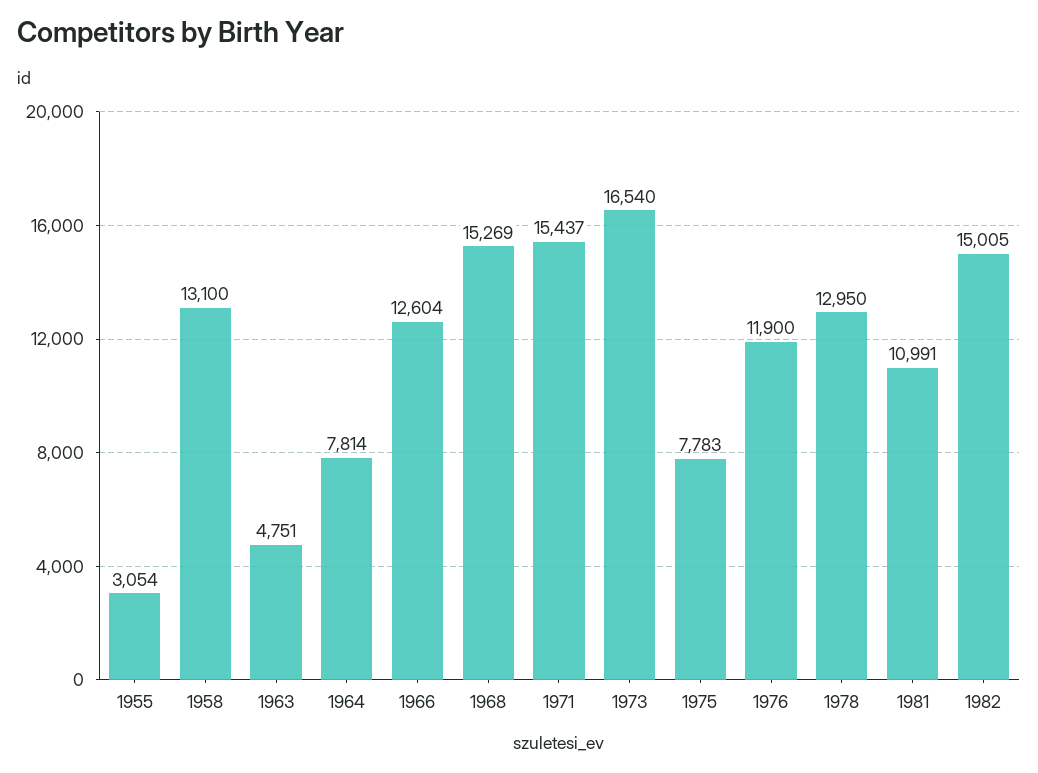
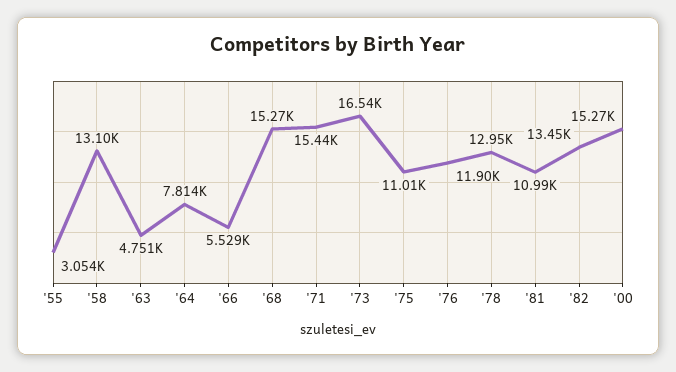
1966: 12604 -> 5529
1975: 7783 -> 11010
1982: 15005 -> 13450
'00: none -> 15270

